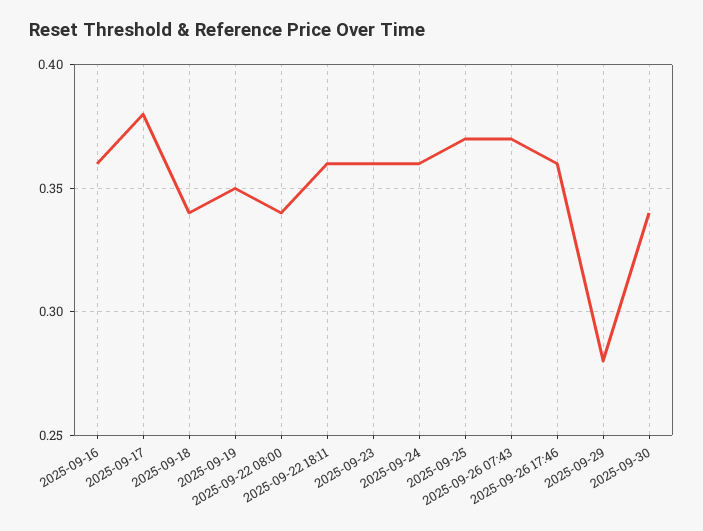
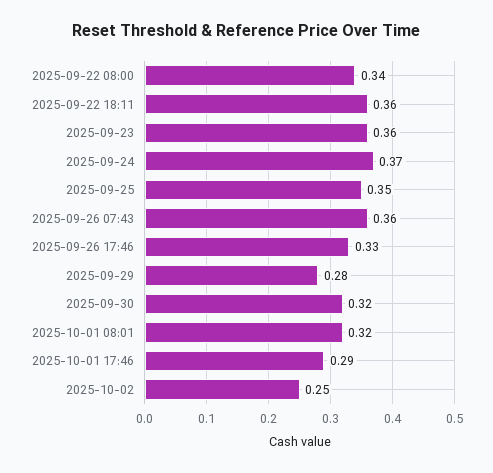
2025-09-16: 0.36 -> none
2025-09-17: 0.38 -> none
2025-09-18: 0.34 -> none
2025-09-19: 0.35 -> none
2025-09-24: 0.36 -> 0.37
2025-09-25: 0.37 -> 0.35
2025-09-26 07:43: 0.37 -> 0.36
2025-09-26 17:46: 0.36 -> 0.33
2025-09-30: 0.34 -> 0.32
2025-10-01 08:01: none -> 0.32
2025-10-01 17:46: none -> 0.29
2025-10-02: none -> 0.25

